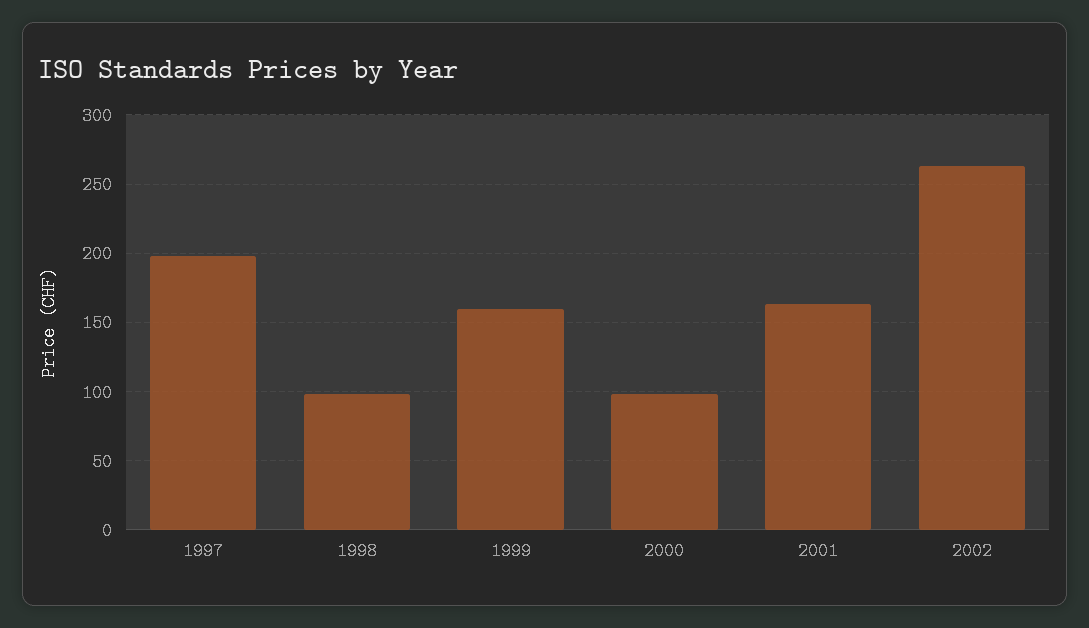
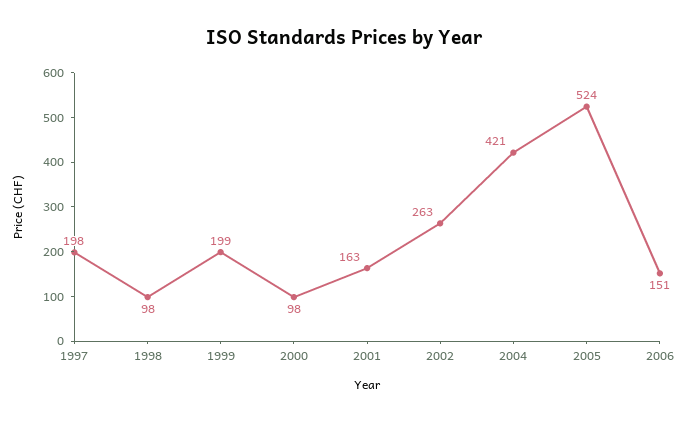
1999: 160 -> 199
2004: none -> 421
2005: none -> 524
2006: none -> 151

